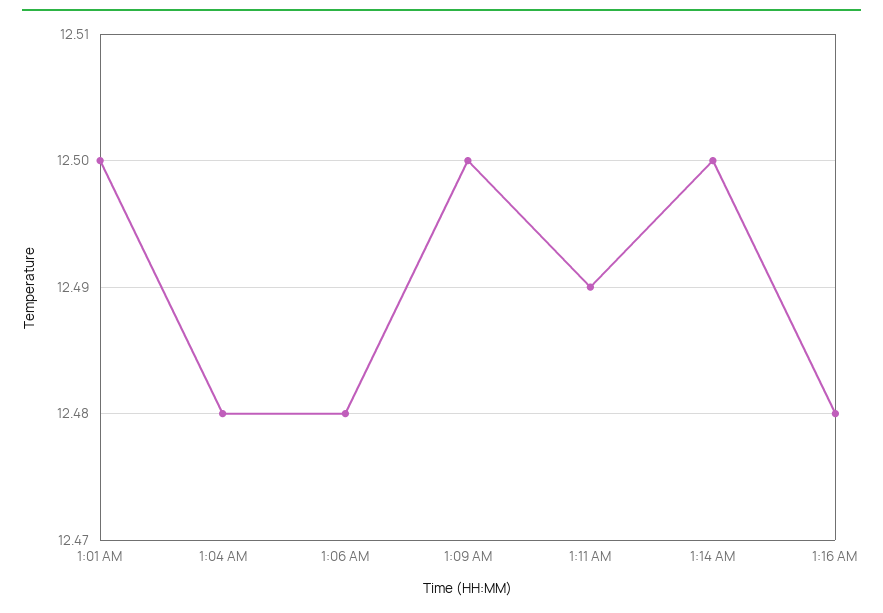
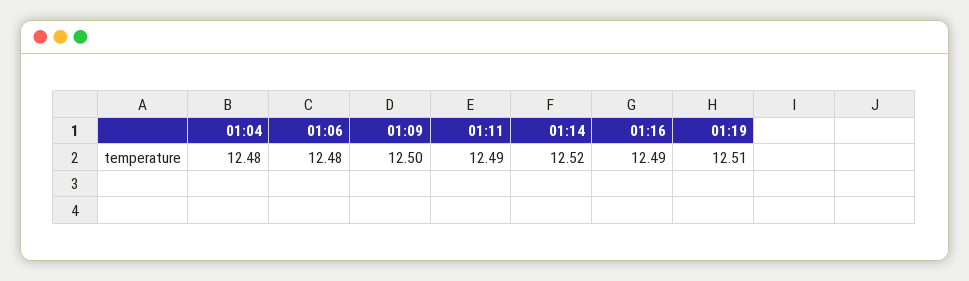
1:01 AM: 12.5 -> none
1:14 AM: 12.5 -> 12.52
1:16 AM: 12.48 -> 12.49
01:19: none -> 12.51

